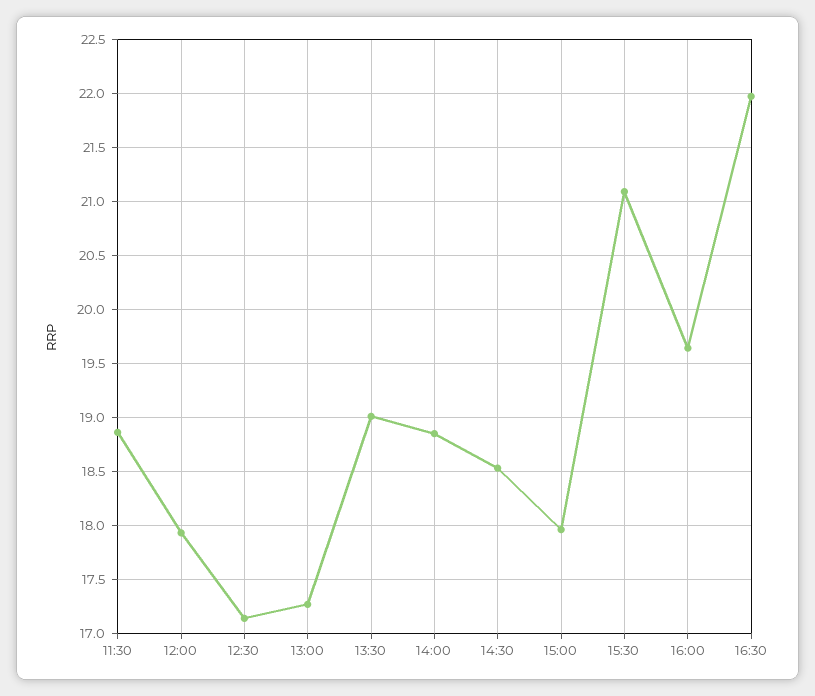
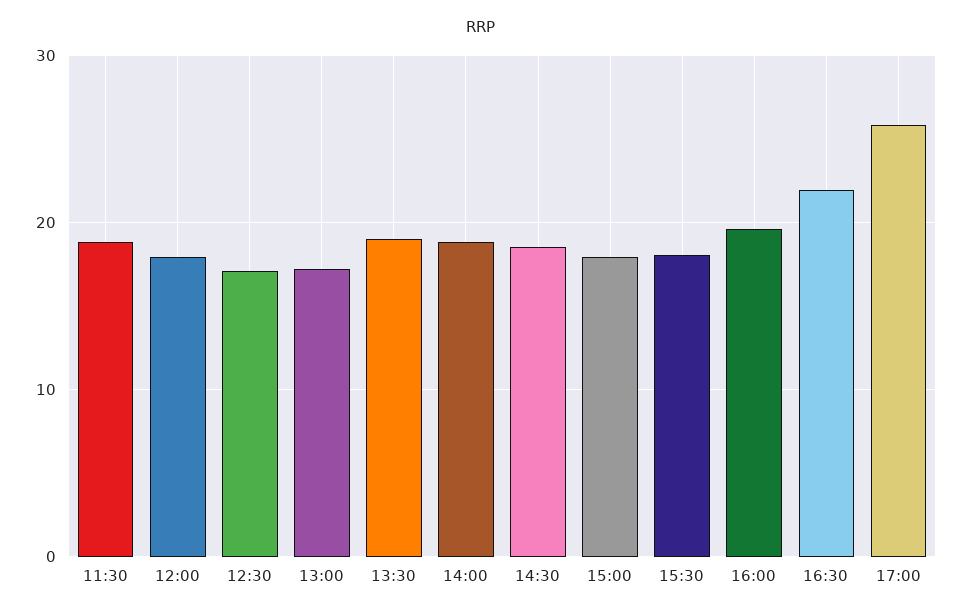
15:30: 21.1 -> 18
17:00: none -> 26

